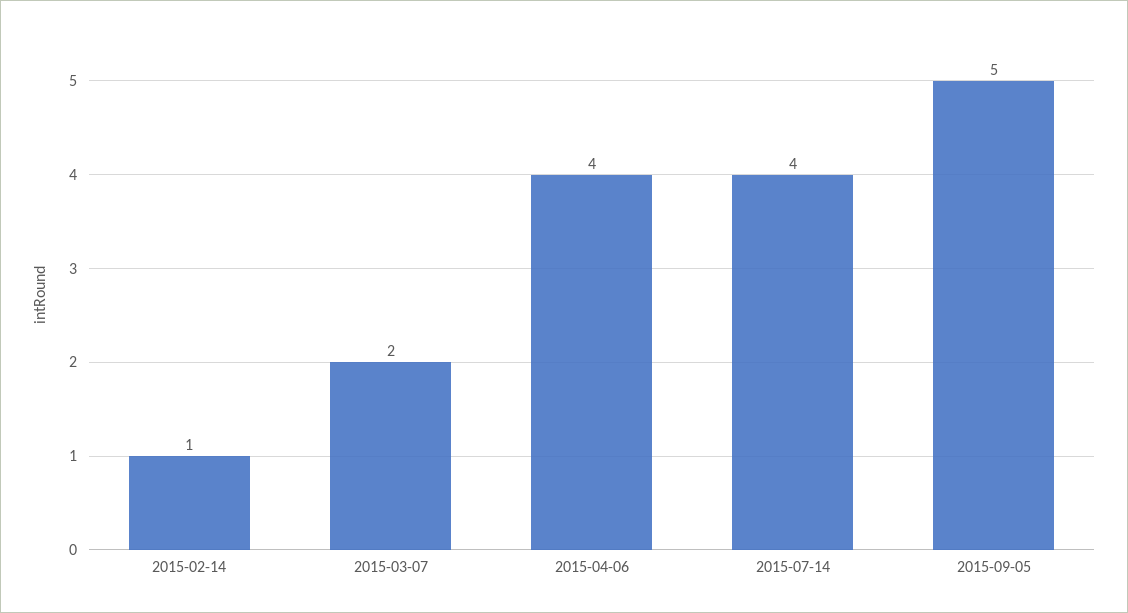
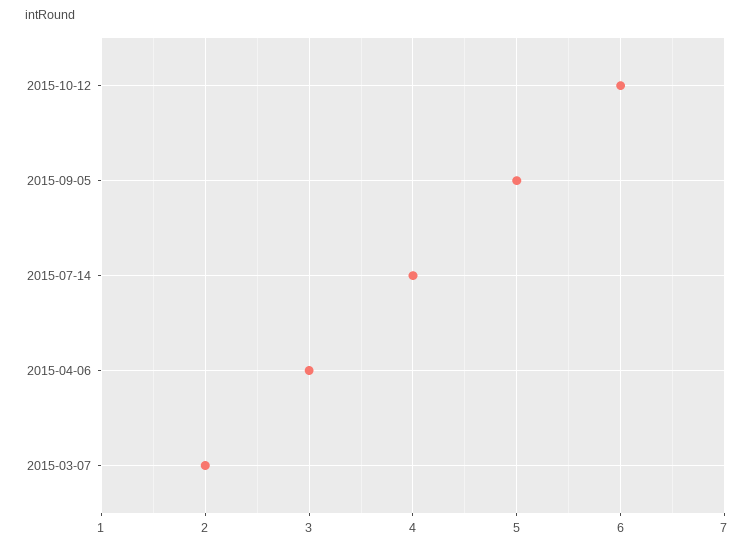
2015-02-14: 1 -> none
2015-04-06: 4 -> 3
2015-10-12: none -> 6

